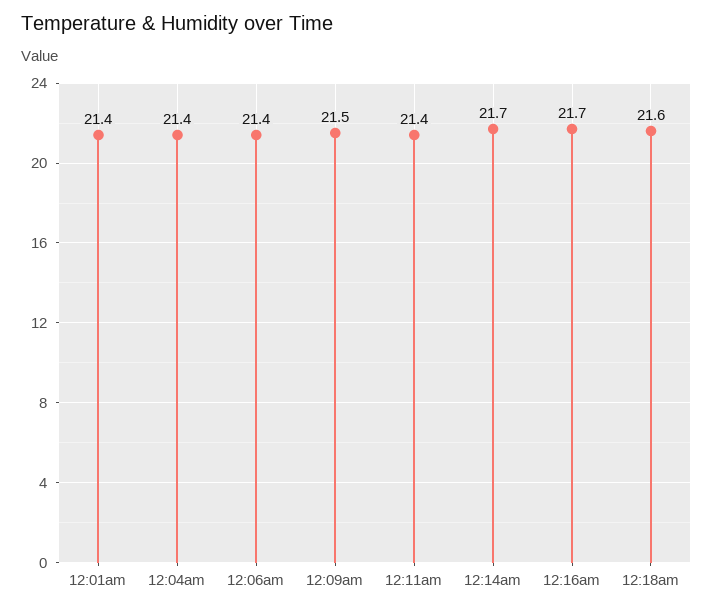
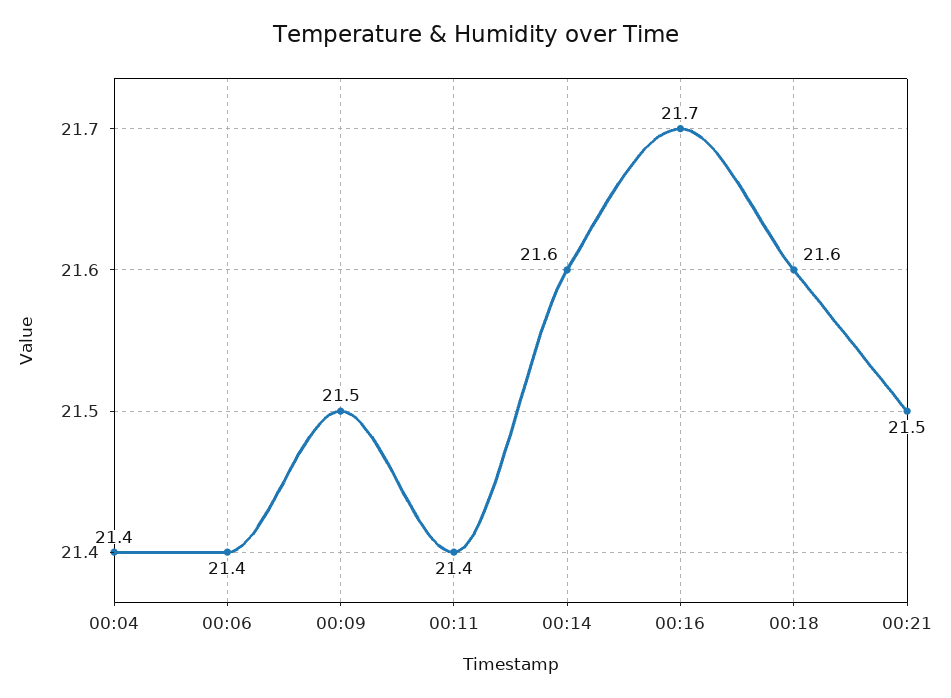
12:01am: 21.4 -> none
12:14am: 21.7 -> 21.6
00:21: none -> 21.5

